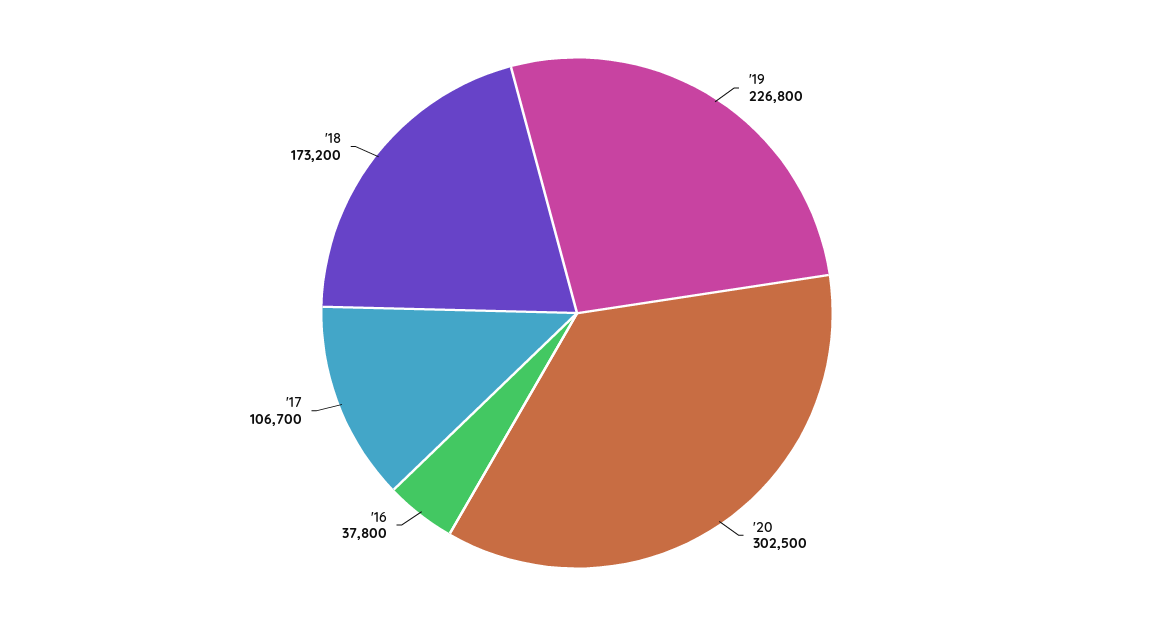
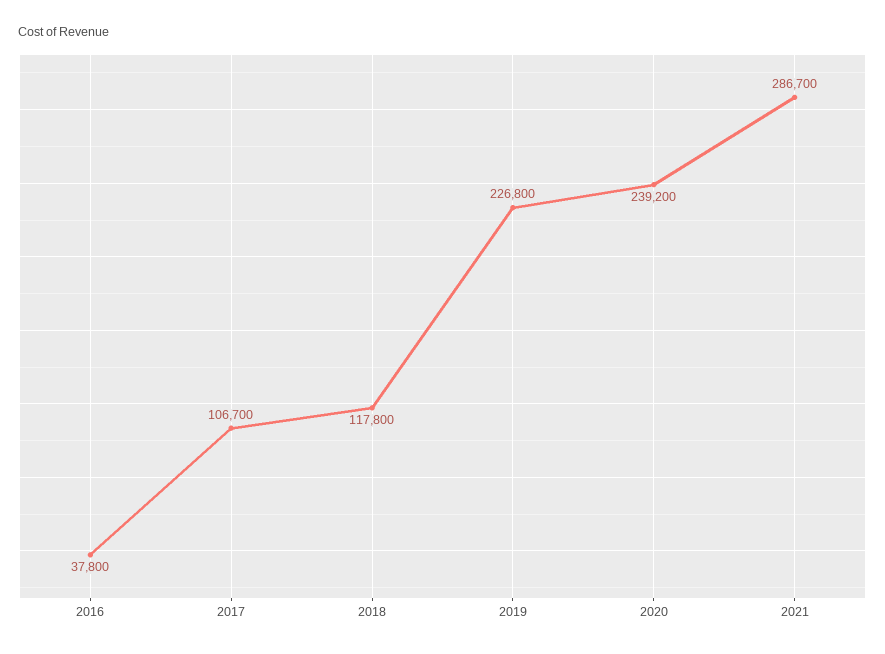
'20: 302500 -> 239200
'18: 173200 -> 117800
2021: none -> 286700

